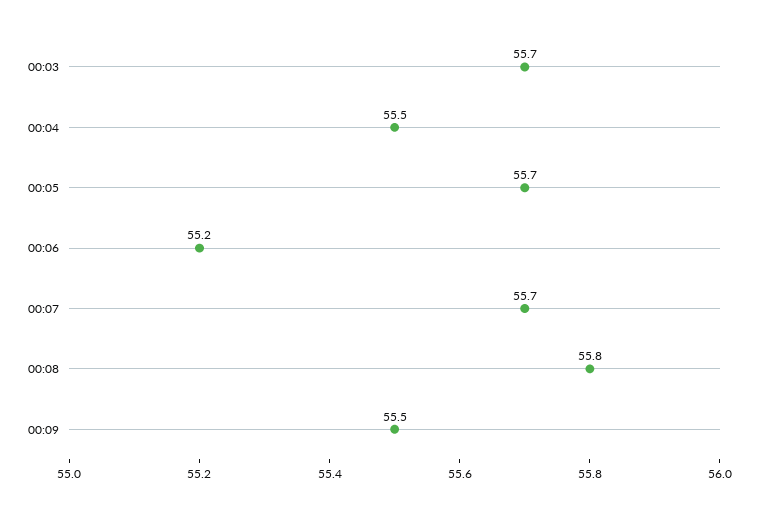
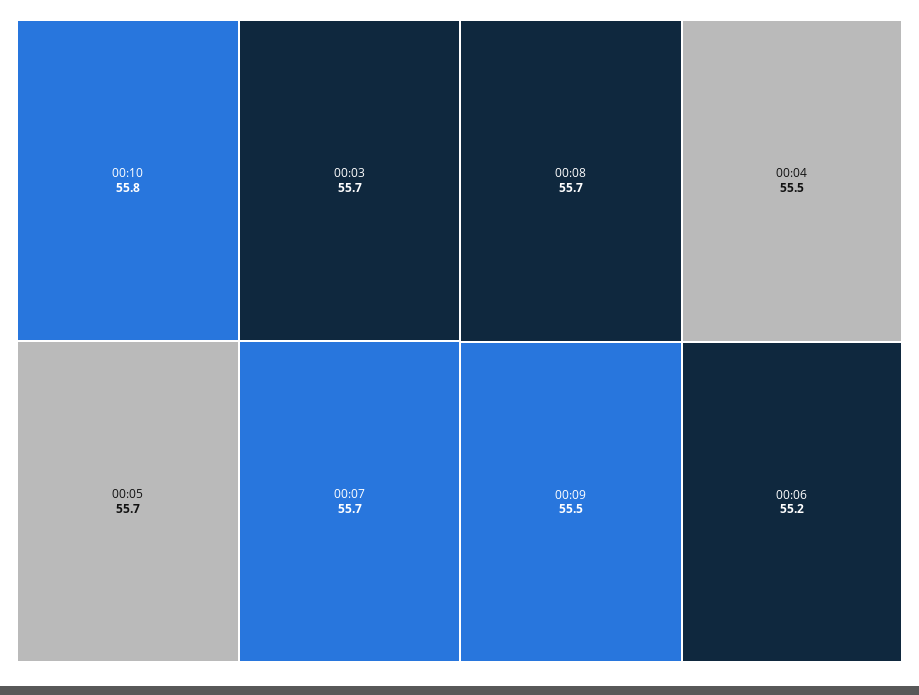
00:08: 55.8 -> 55.7
00:10: none -> 55.8

